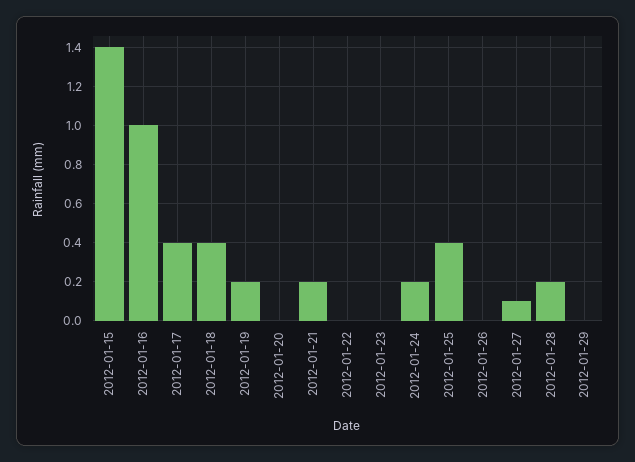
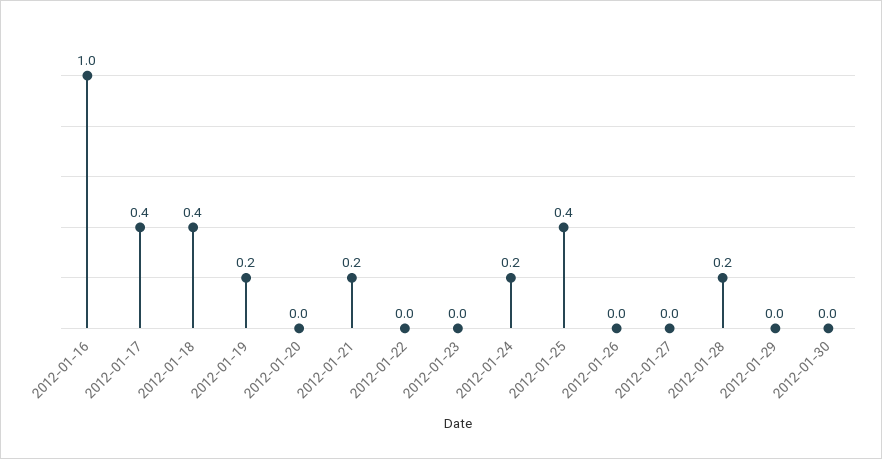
2012-01-15: 1.4 -> none
2012-01-27: 0.1 -> 0
2012-01-30: none -> 0

